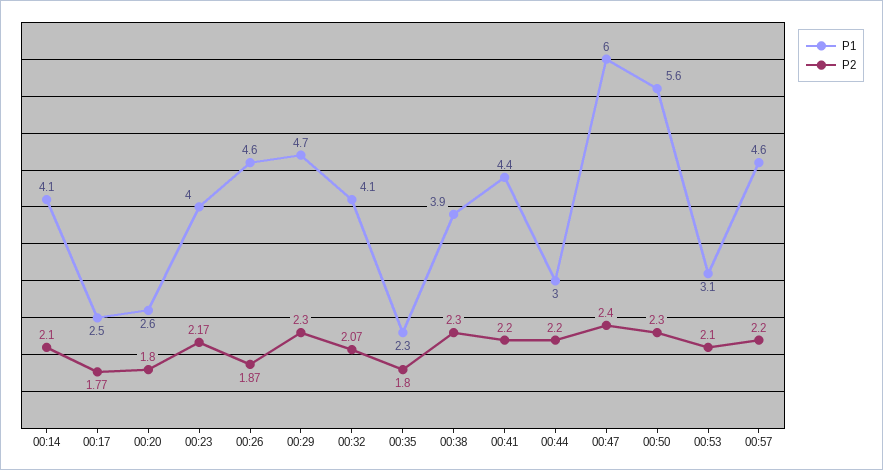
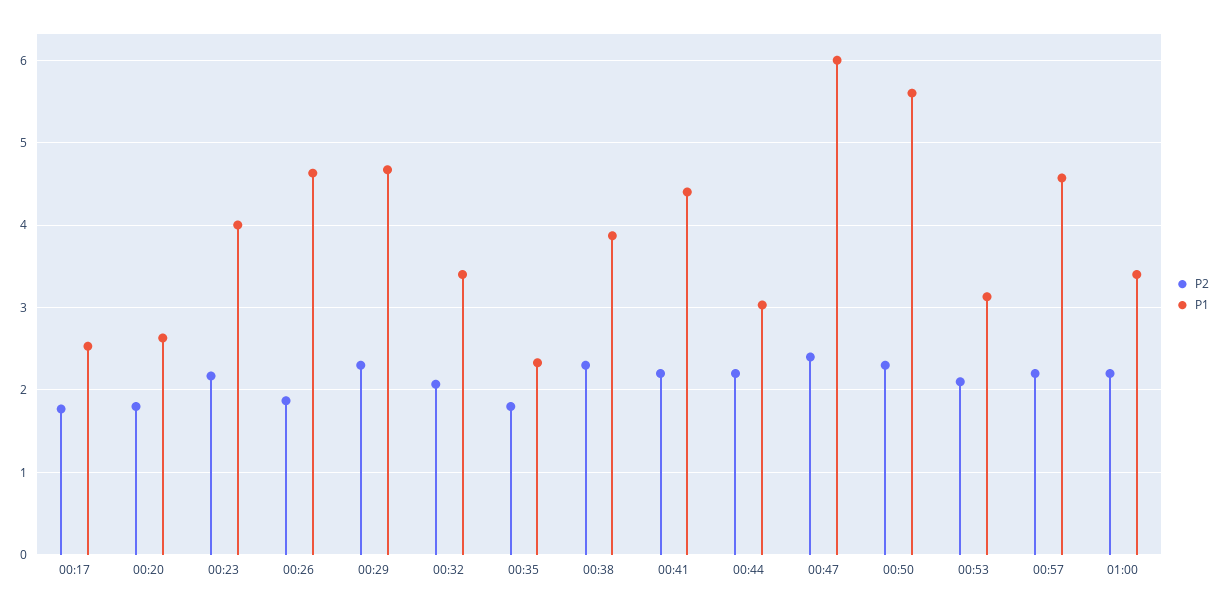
P1, 00:14: 4.1 -> none
P2, 00:14: 2.1 -> none
P1, 00:32: 4.1 -> 3.4
P2, 01:00: none -> 2.2
P1, 01:00: none -> 3.4

